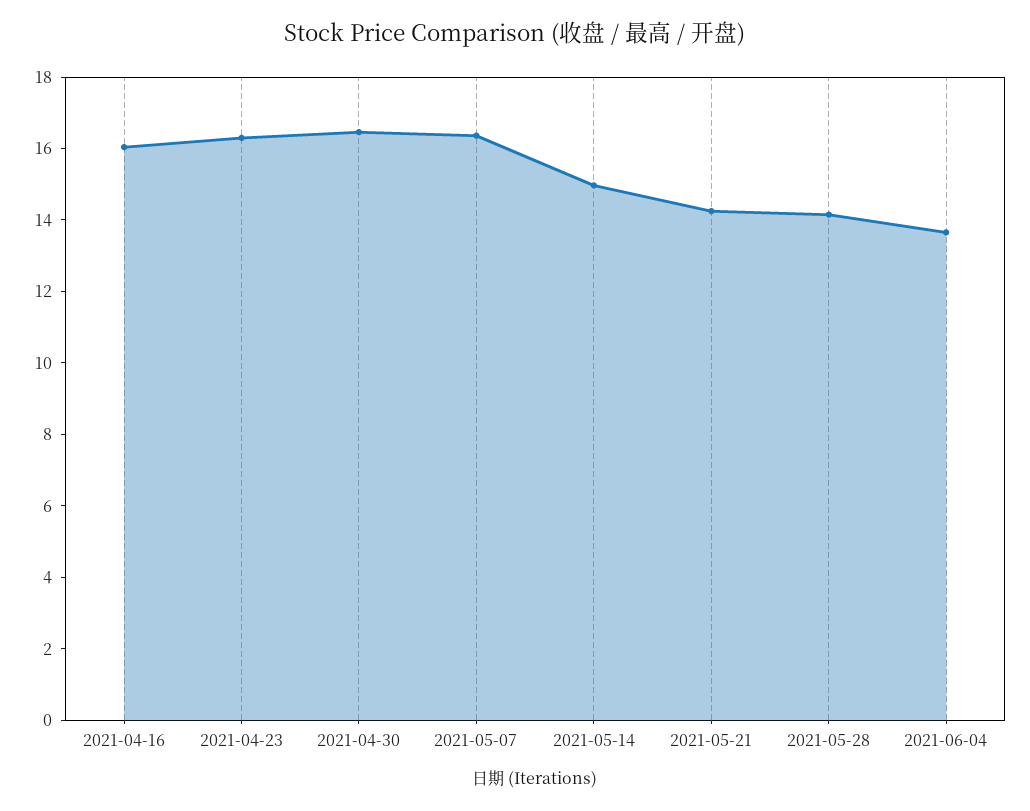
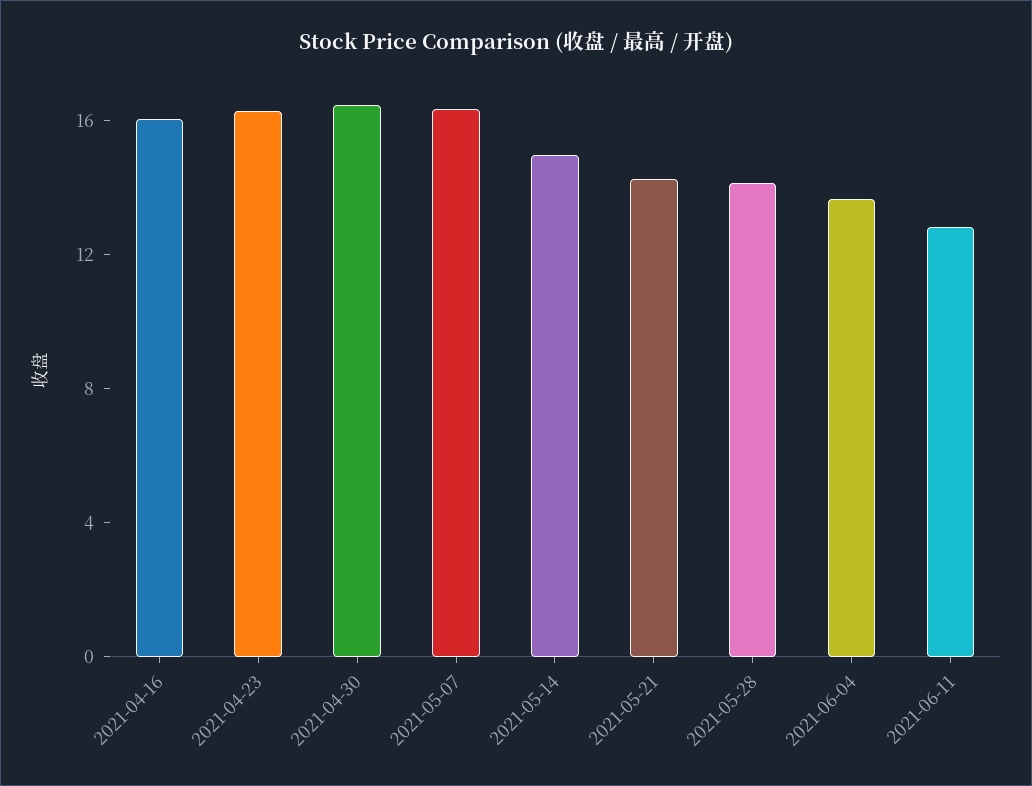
2021-06-11: none -> 13

